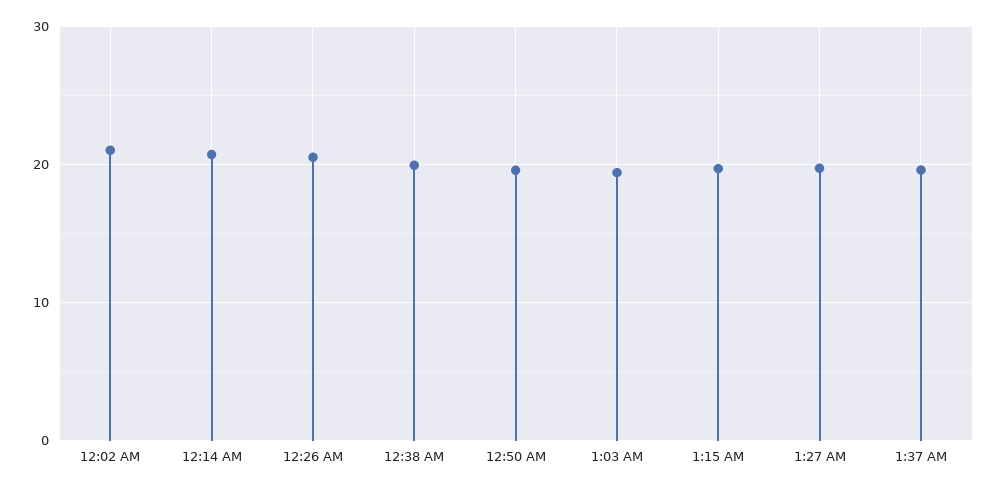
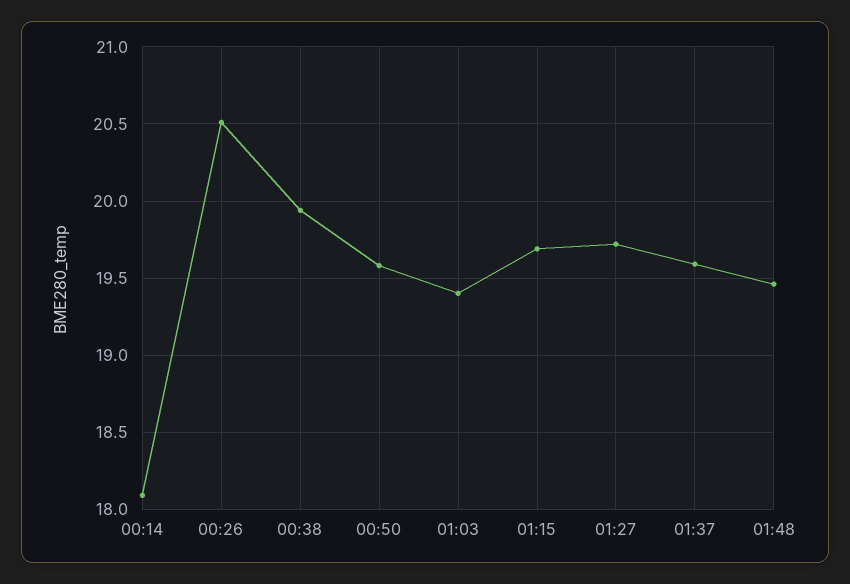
12:02 AM: 21 -> none
12:14 AM: 21 -> 18.1
01:48: none -> 19.45

